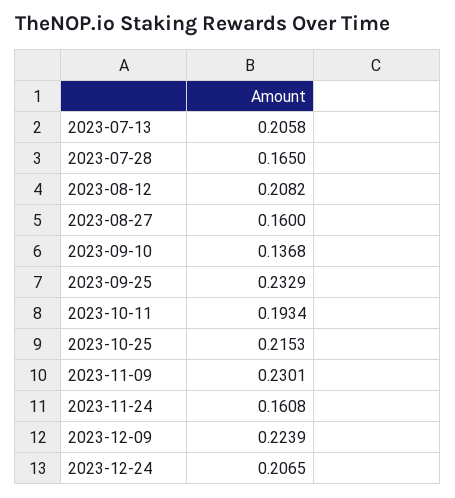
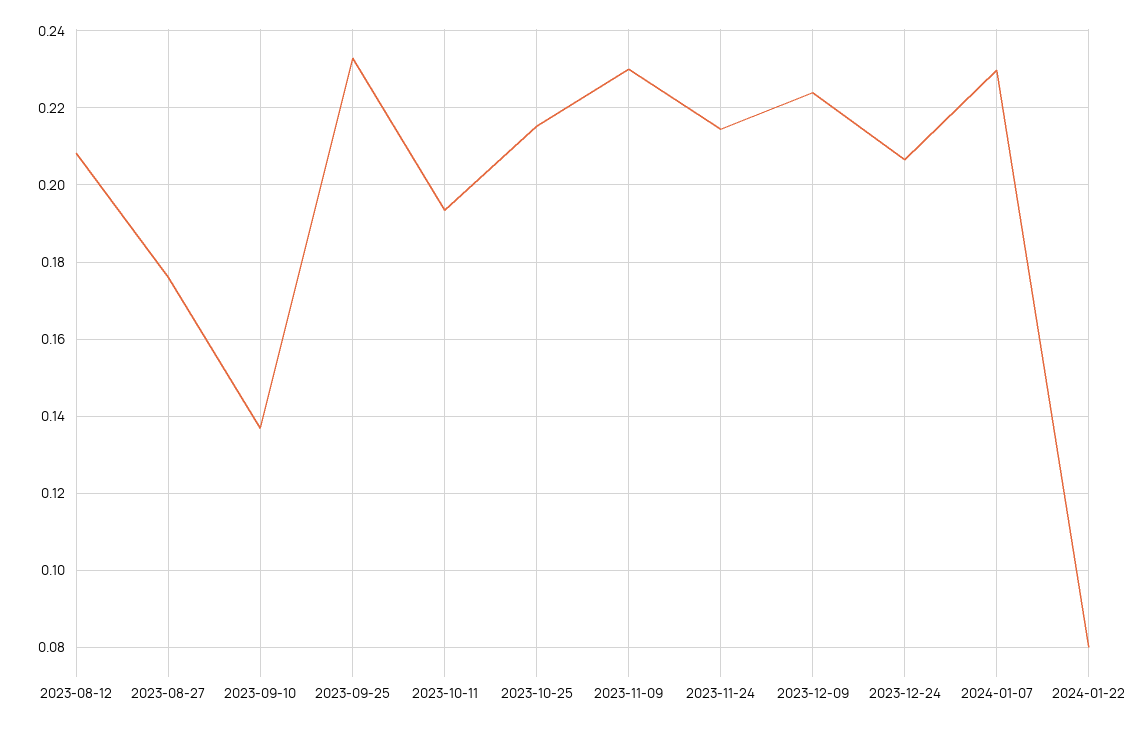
2023-07-13: 0.2058 -> none
2023-07-28: 0.165 -> none
2023-08-27: 0.16 -> 0.176
2023-11-24: 0.1608 -> 0.214
2024-01-07: none -> 0.23
2024-01-22: none -> 0.08

